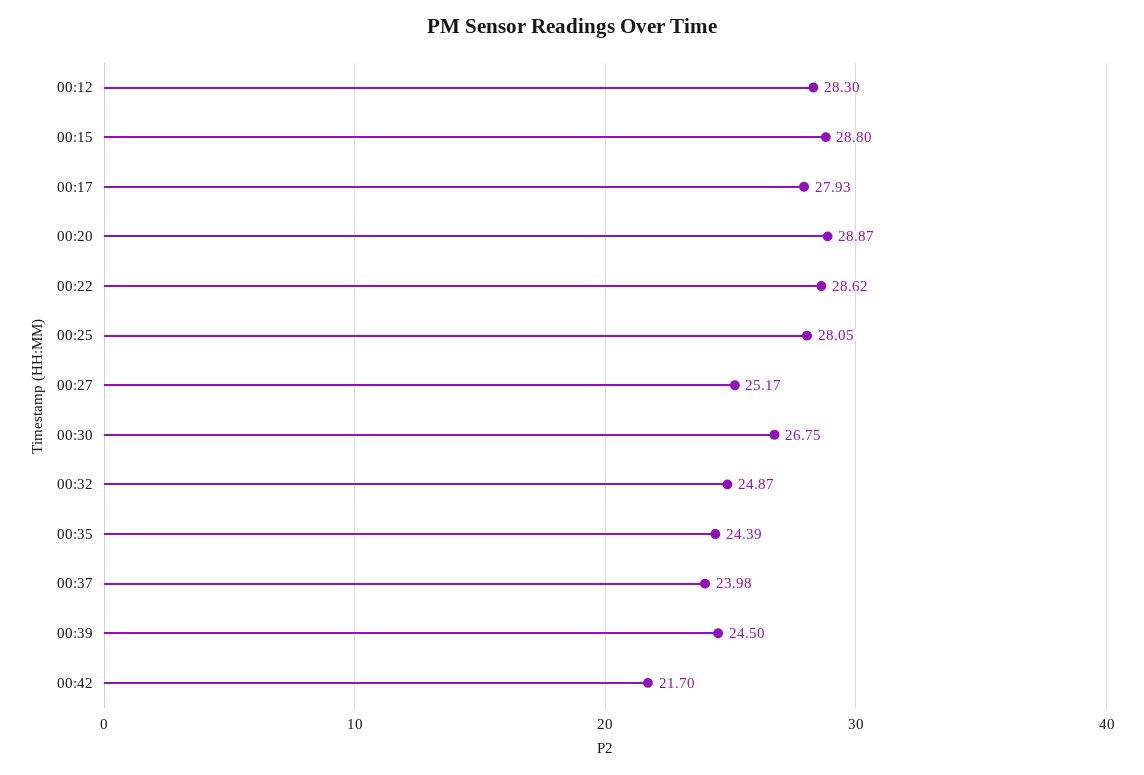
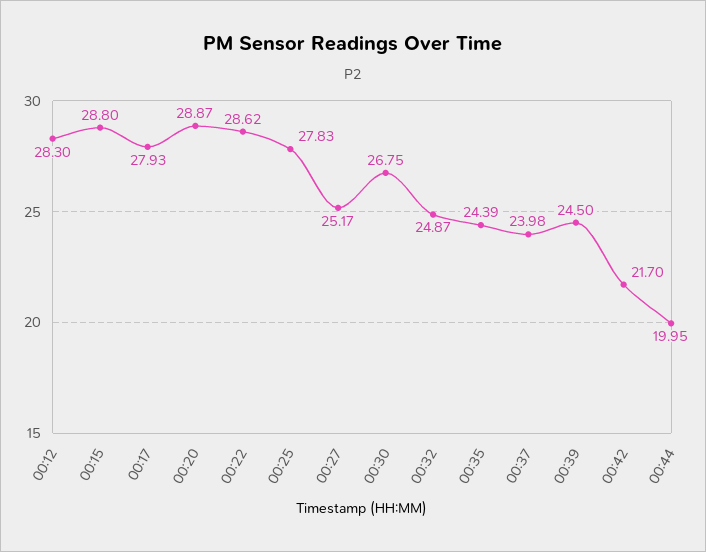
00:25: 28.05 -> 27.83
00:44: none -> 19.95

